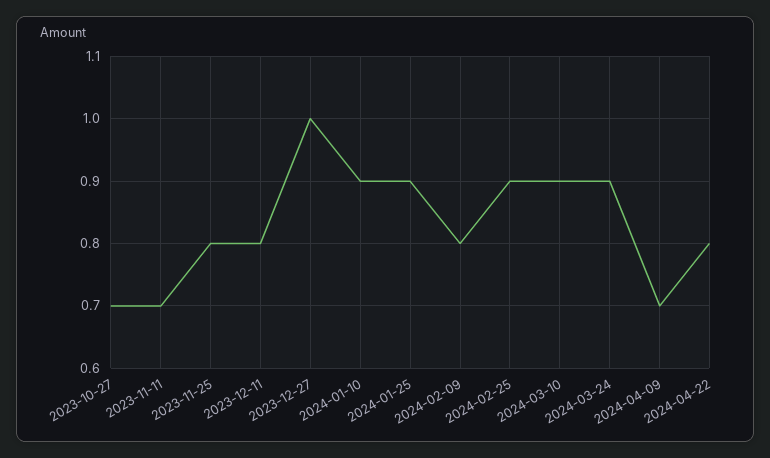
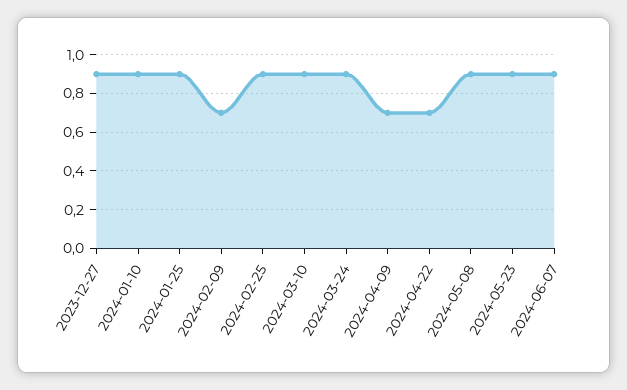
2023-10-27: 0.7 -> none
2023-11-11: 0.7 -> none
2023-11-25: 0.8 -> none
2023-12-11: 0.8 -> none
2023-12-27: 1 -> 0.9
2024-02-09: 0.8 -> 0.7
2024-04-22: 0.8 -> 0.7
2024-05-08: none -> 0.9
2024-05-23: none -> 0.9
2024-06-07: none -> 0.9

